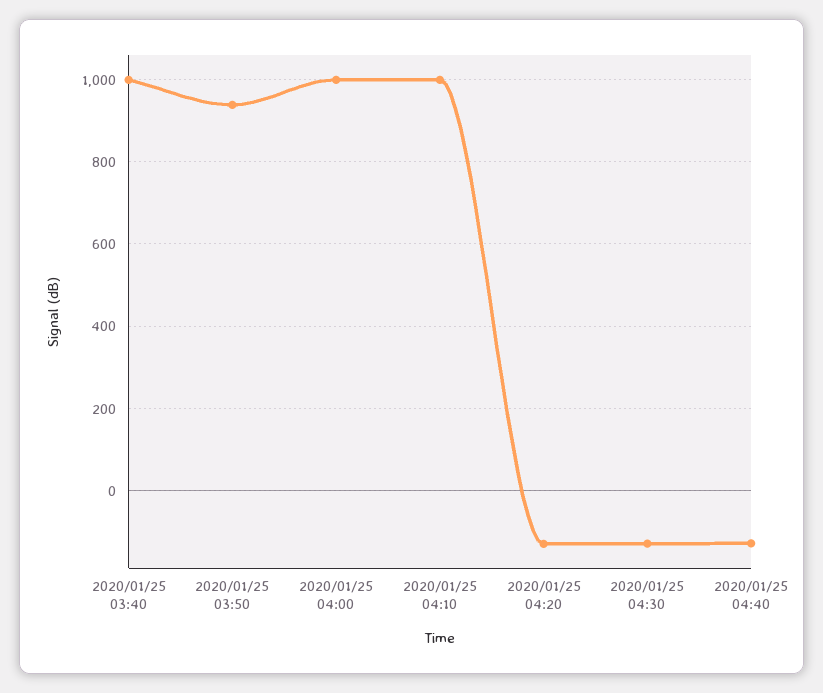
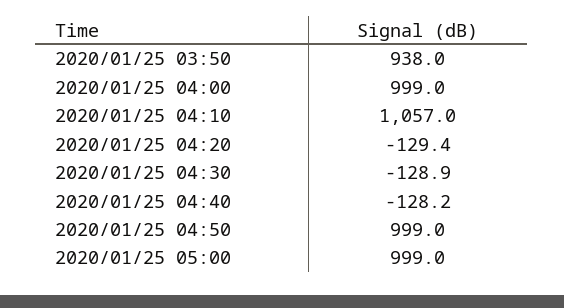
2020/01/25 03:40: 1000 -> none
2020/01/25 04:10: 1000 -> 1057
2020/01/25 04:50: none -> 999
2020/01/25 05:00: none -> 999

